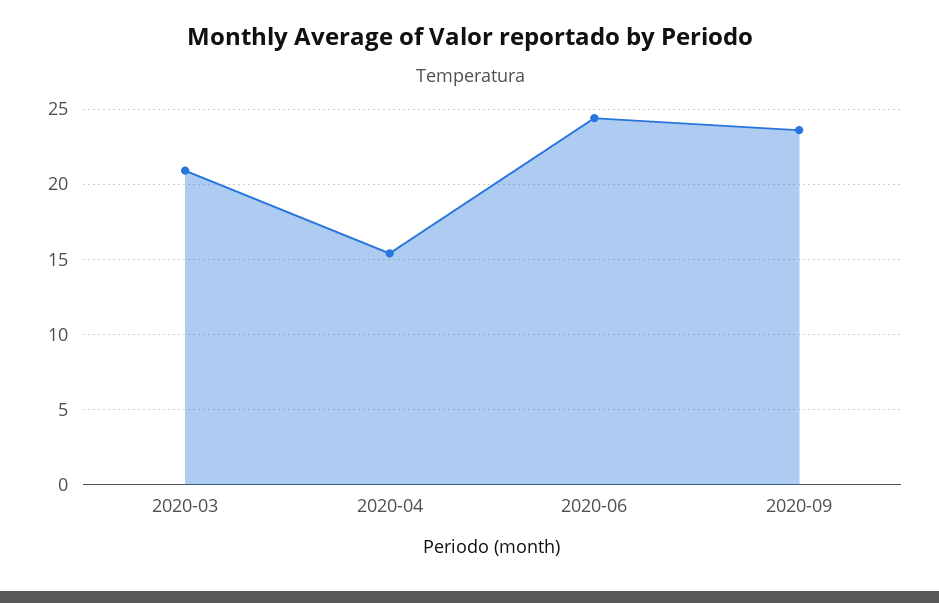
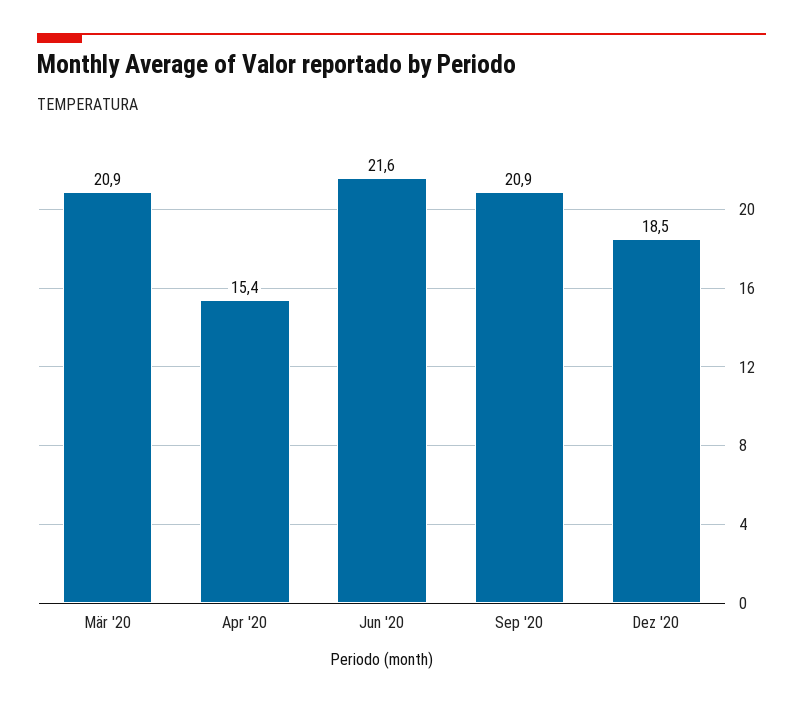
2020-06: 24.5 -> 21.6
2020-09: 23.5 -> 20.9
Dez '20: none -> 18.5

